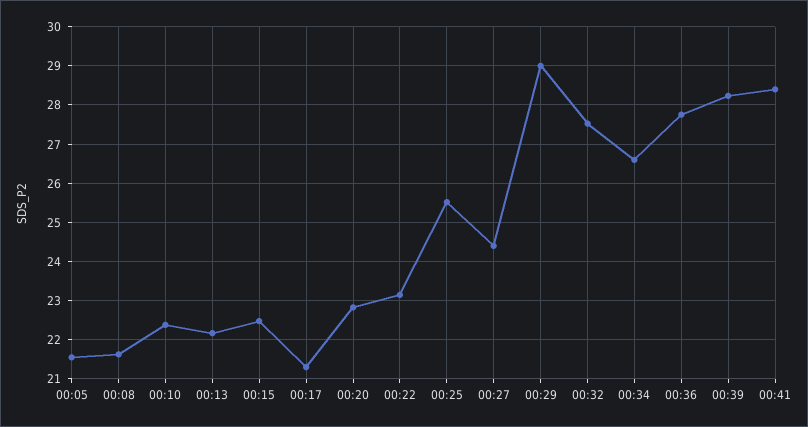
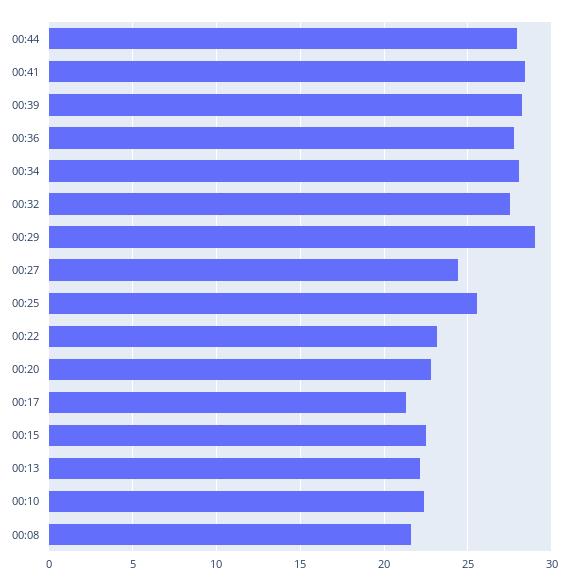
00:05: 21.6 -> none
00:34: 26.6 -> 28
00:44: none -> 28

